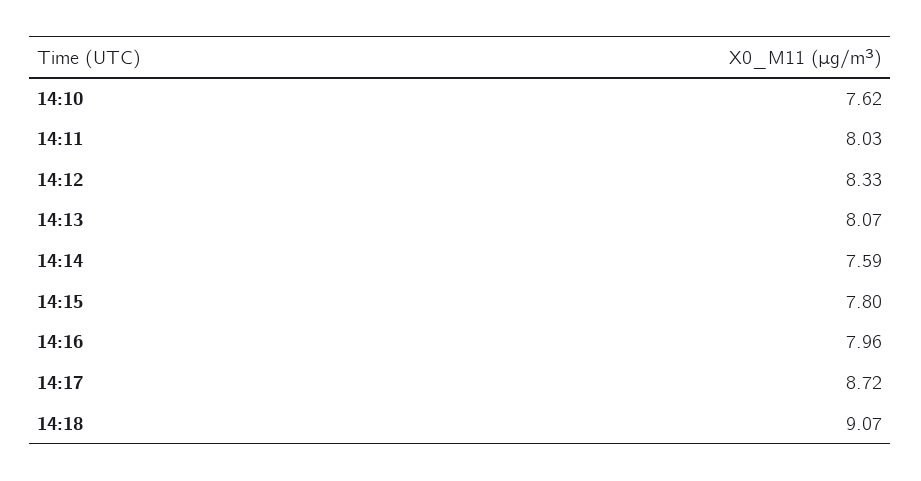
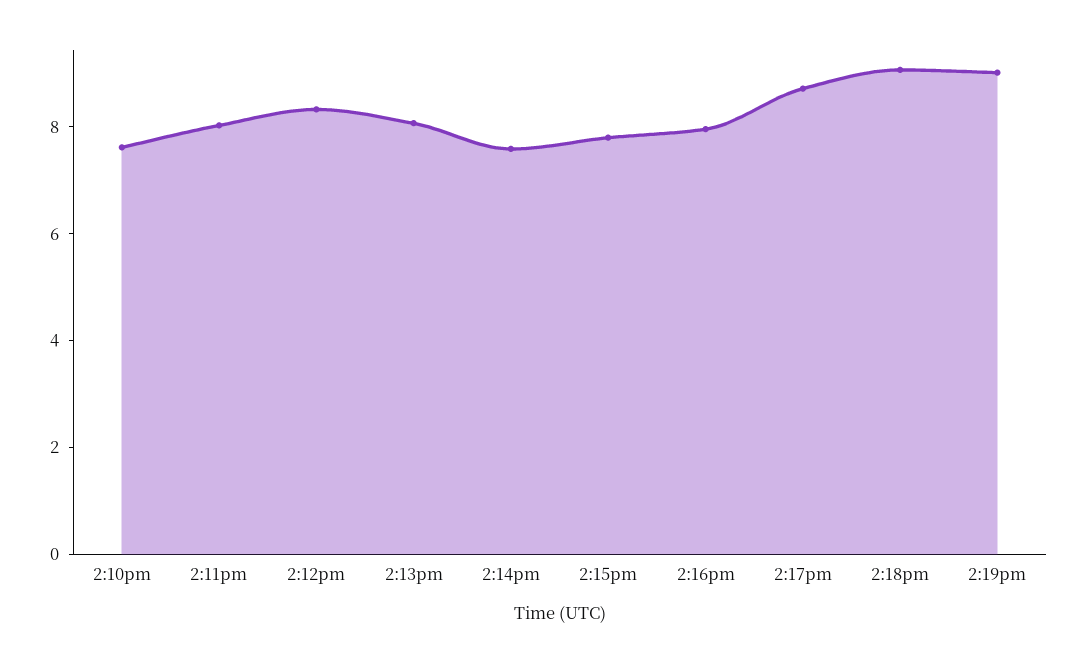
2:19pm: none -> 9

